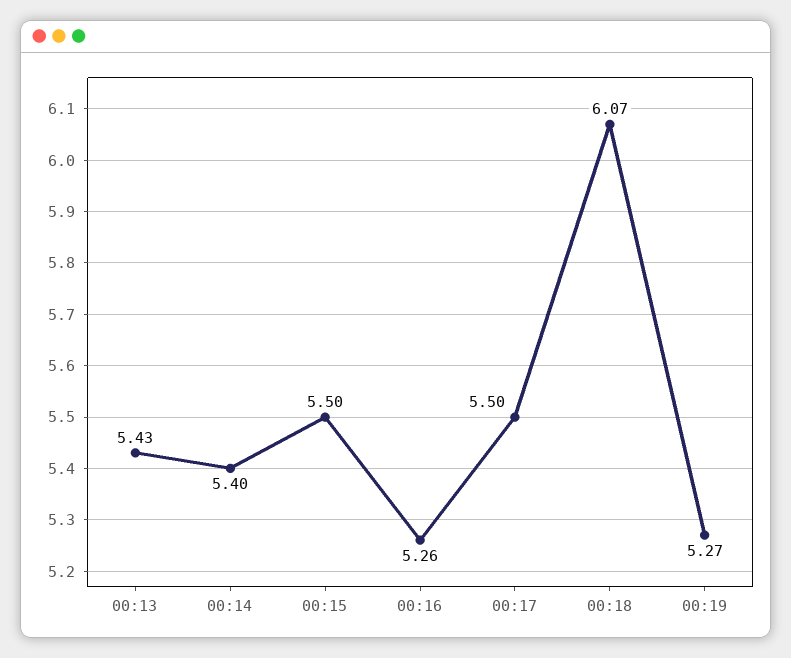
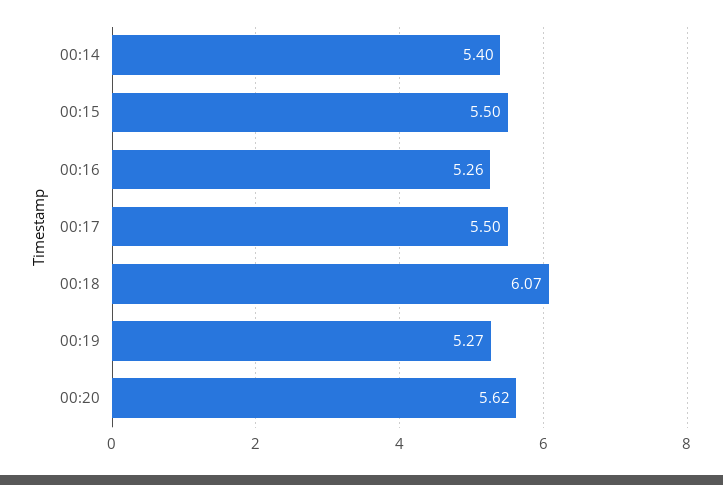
00:13: 5.43 -> none
00:20: none -> 5.62

